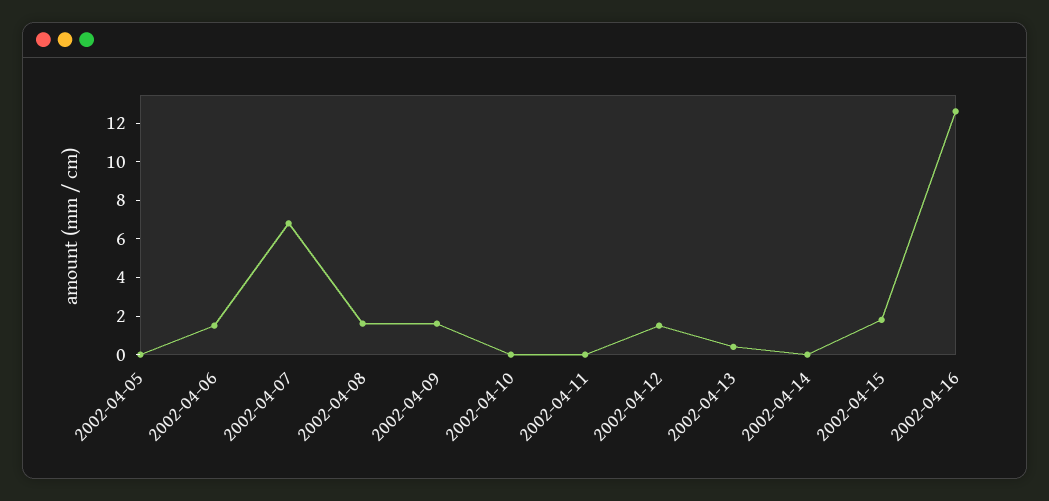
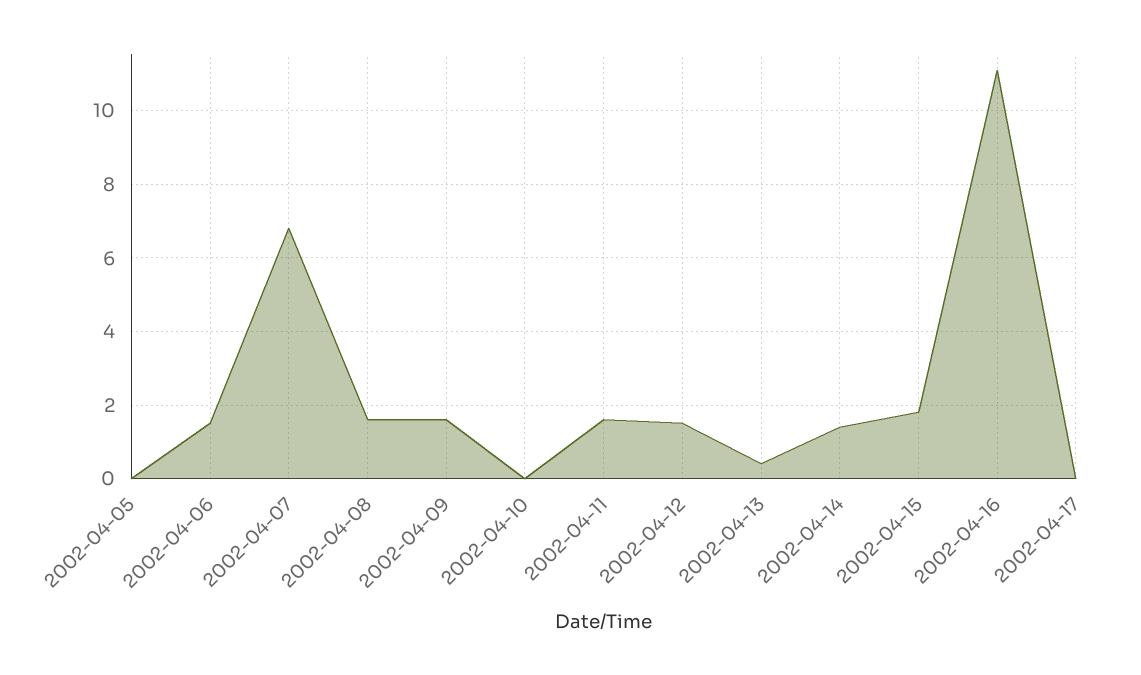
2002-04-11: 0 -> 1.5
2002-04-14: 0 -> 1.5
2002-04-16: 12.5 -> 11
2002-04-17: none -> 0

